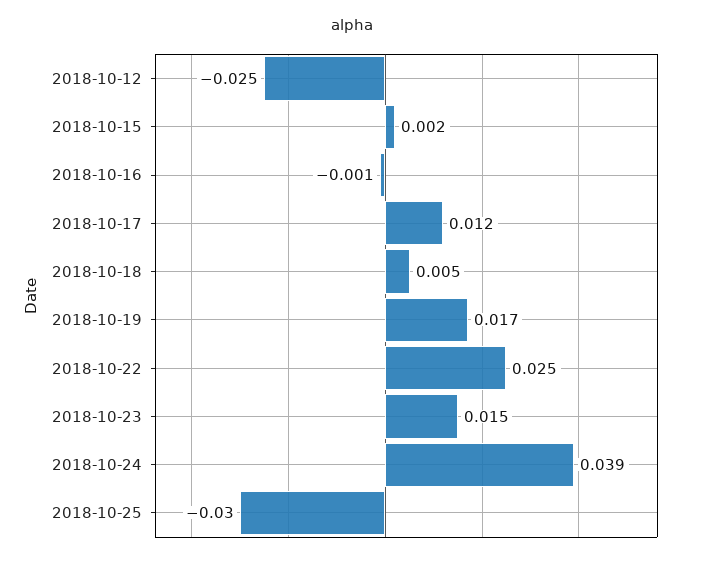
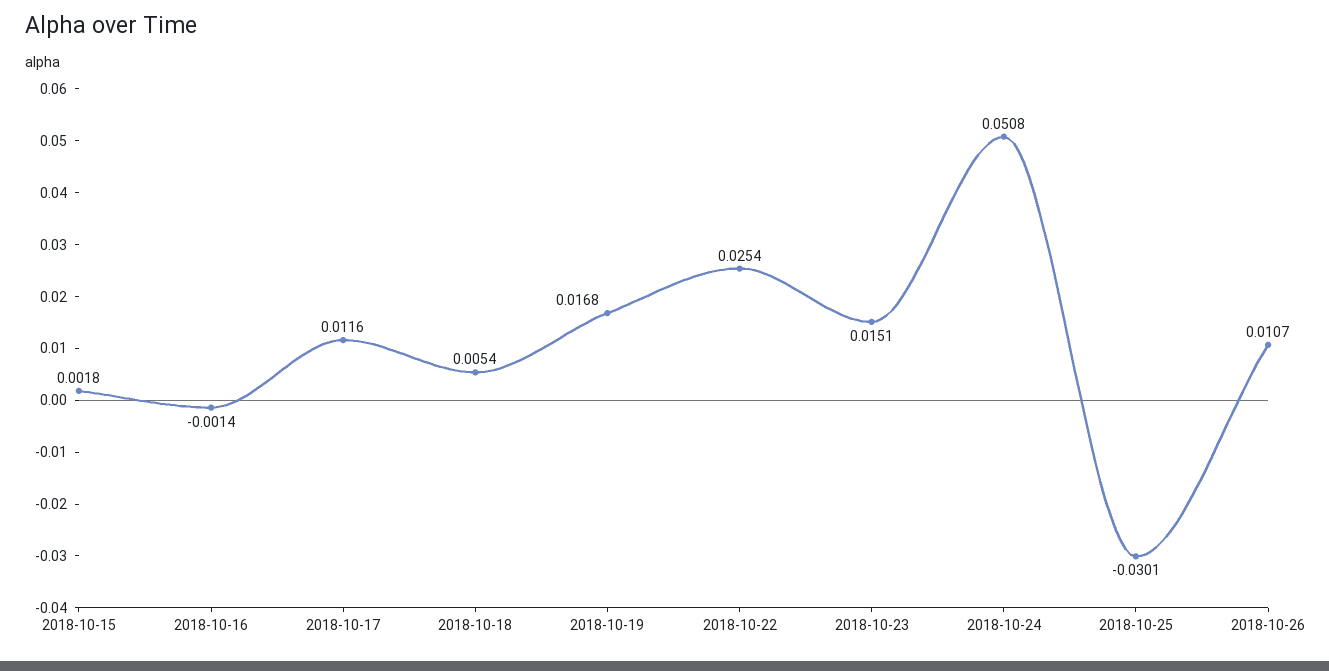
2018-10-12: -0.025 -> none
2018-10-24: 0.039 -> 0.0508
2018-10-26: none -> 0.0107

